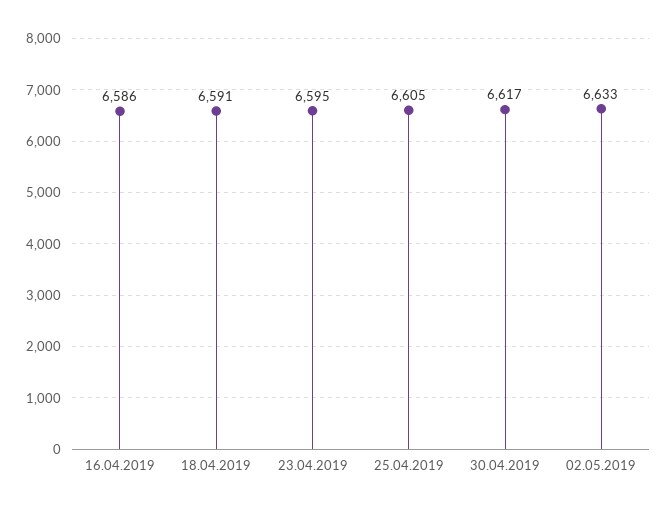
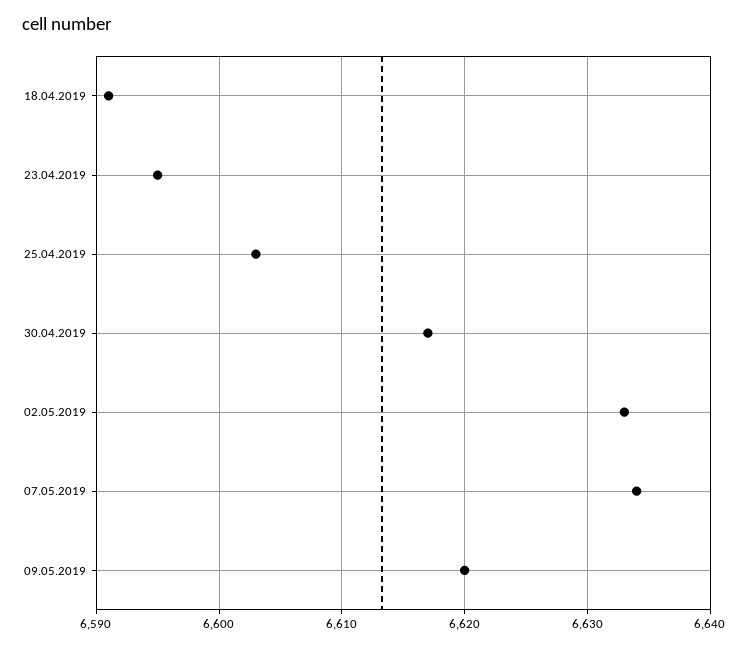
16.04.2019: 6586 -> none
25.04.2019: 6605 -> 6603
07.05.2019: none -> 6634
09.05.2019: none -> 6620

